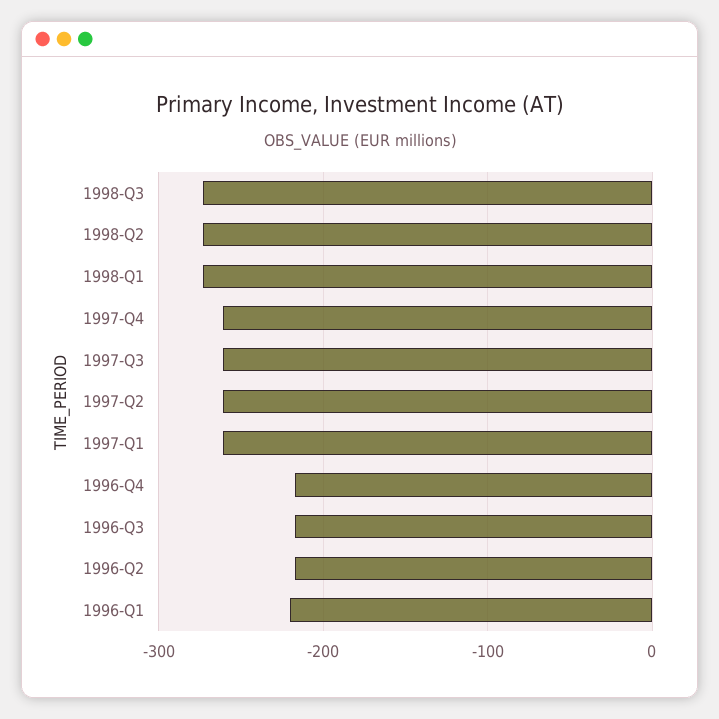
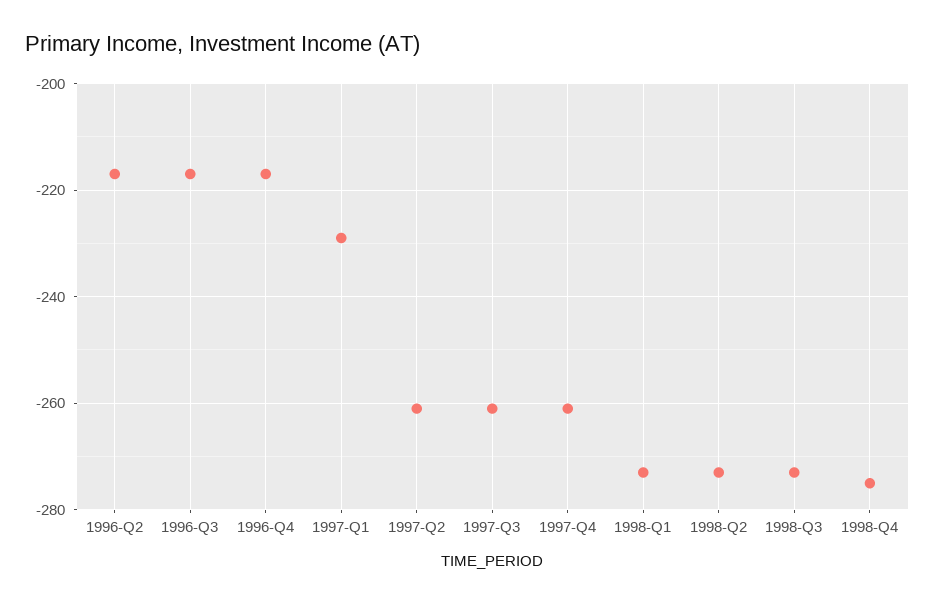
1997-Q1: -260 -> -230
1996-Q1: -220 -> none
1998-Q4: none -> -275

